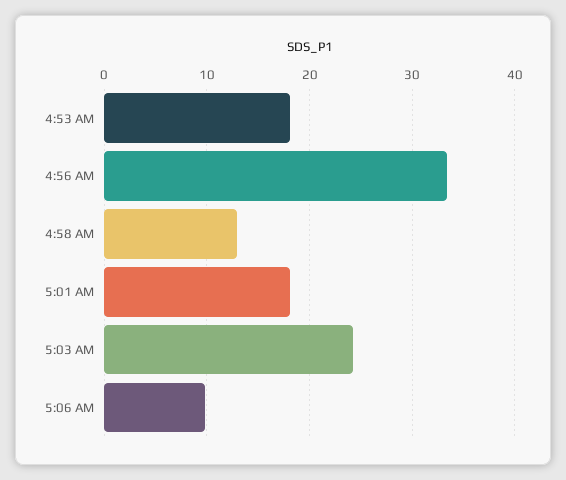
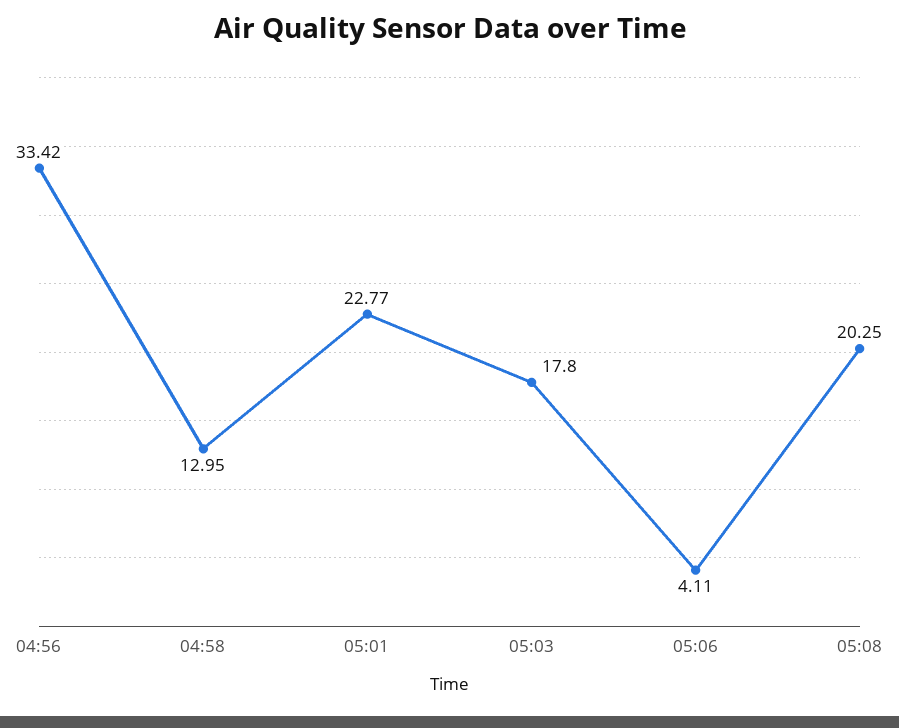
4:53 AM: 18 -> none
5:01 AM: 18 -> 22.77
5:03 AM: 24 -> 17.8
5:06 AM: 10 -> 4.11
05:08: none -> 20.25

